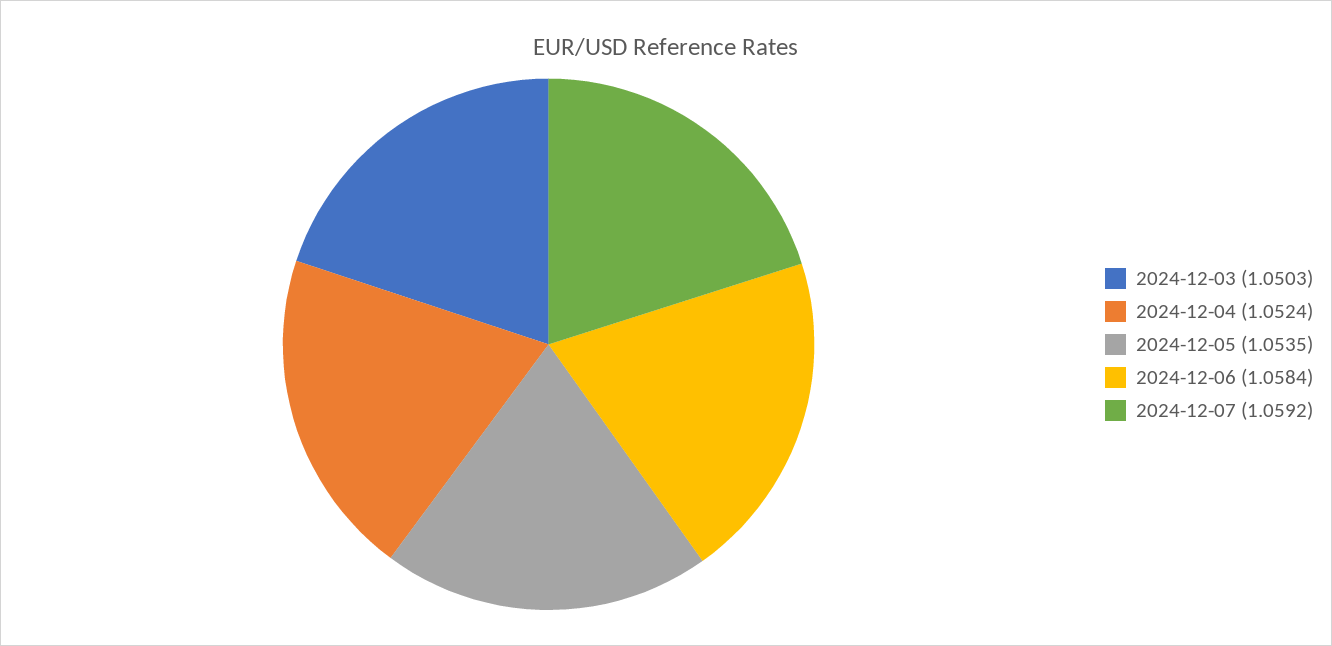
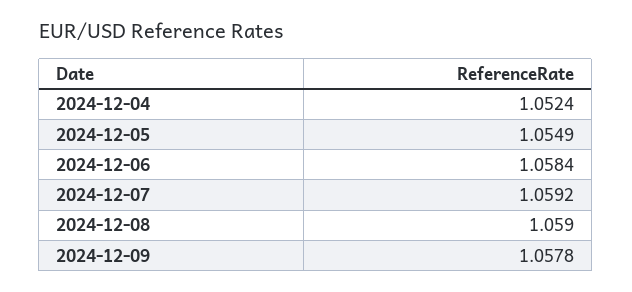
2024-12-03: 1.0503 -> none
2024-12-05: 1.0535 -> 1.0549
2024-12-08: none -> 1.059
2024-12-09: none -> 1.0578

